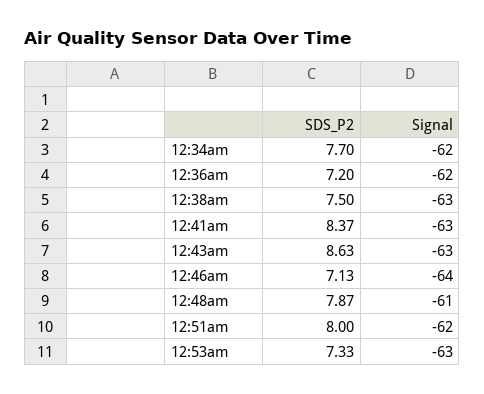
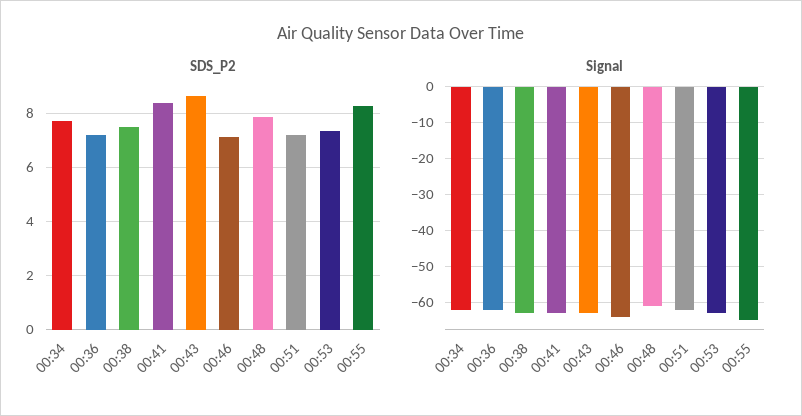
SDS_P2, 12:51am: 8 -> 7.25
SDS_P2, 00:55: none -> 8.25
Signal, 00:55: none -> -65

